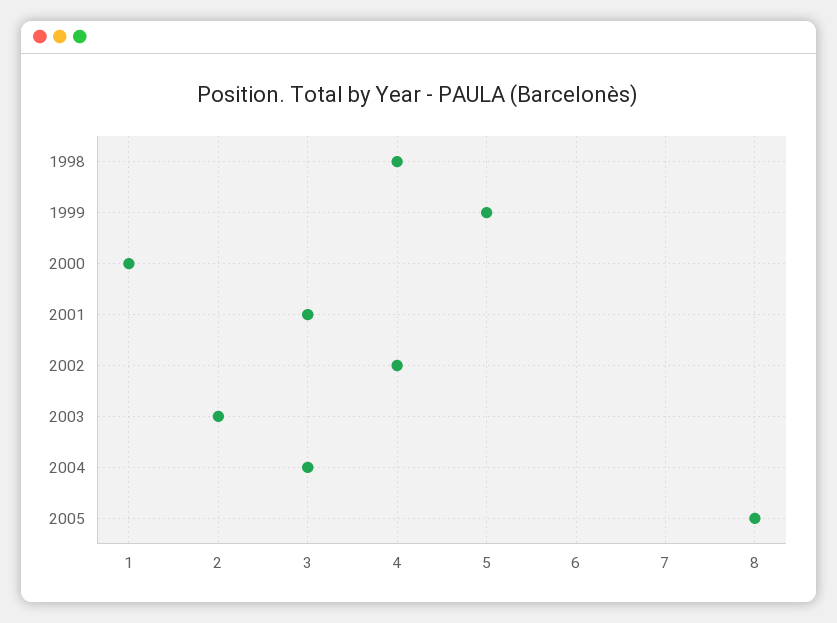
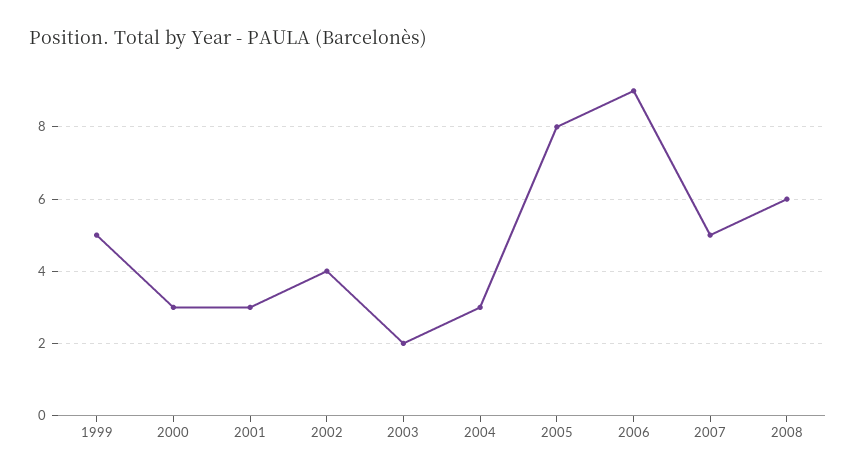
1998: 4 -> none
2000: 1 -> 3
2006: none -> 9
2007: none -> 5
2008: none -> 6

